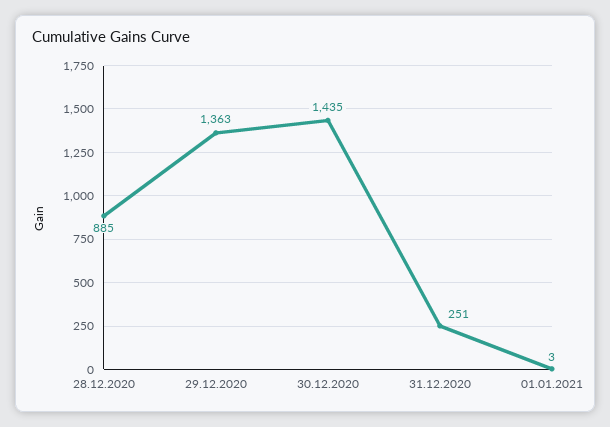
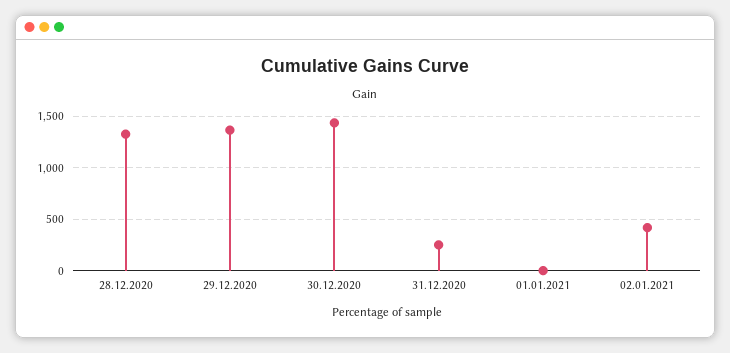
28.12.2020: 885 -> 1300
02.01.2021: none -> 400

